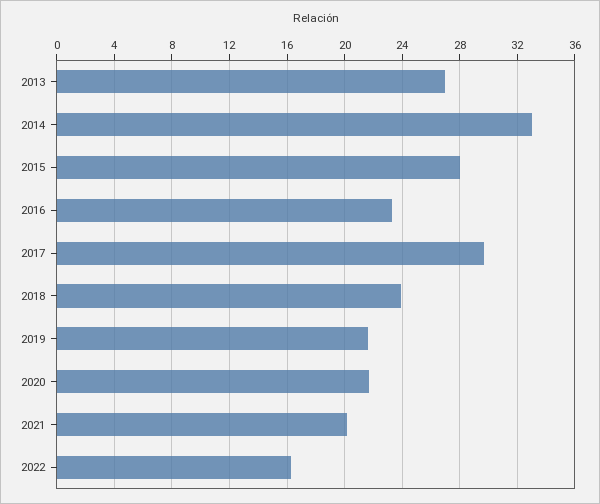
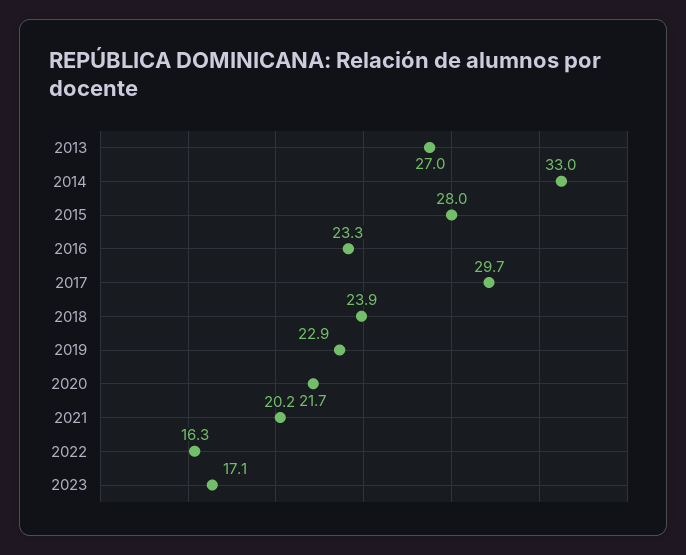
2019: 21.5 -> 22.9
2023: none -> 17.1

